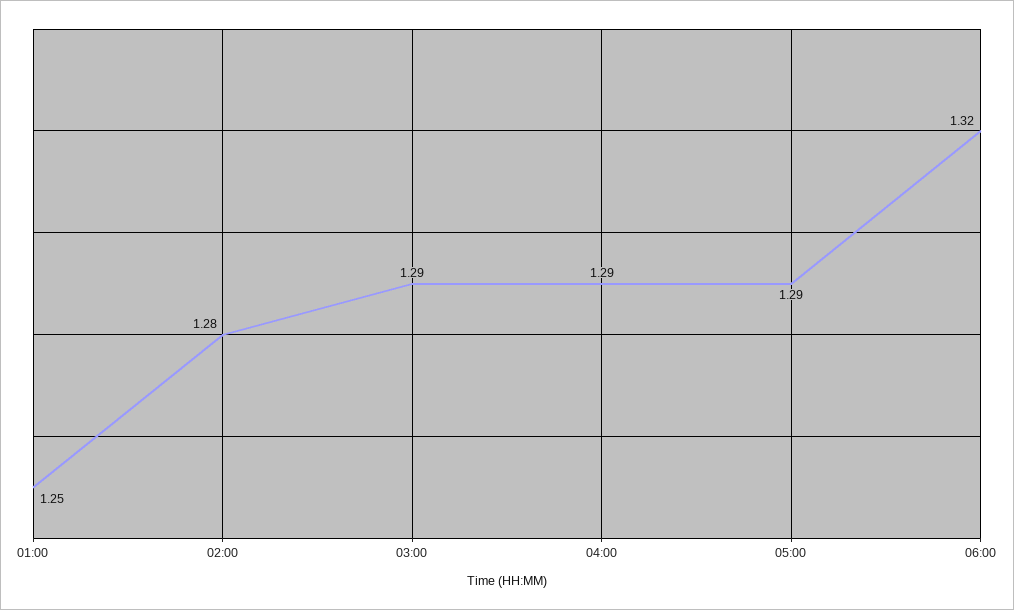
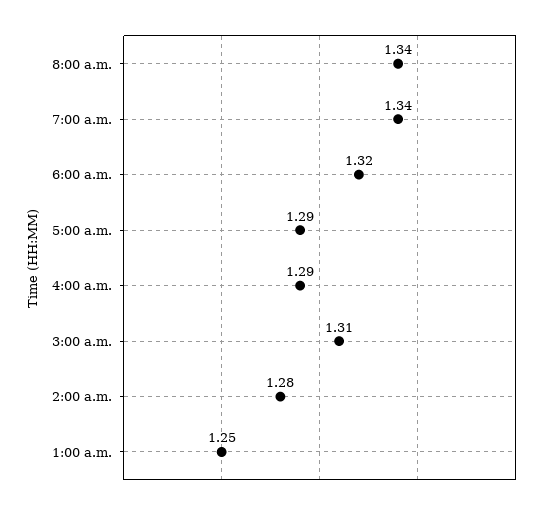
03:00: 1.29 -> 1.31
8:00 a.m.: none -> 1.34
7:00 a.m.: none -> 1.34

